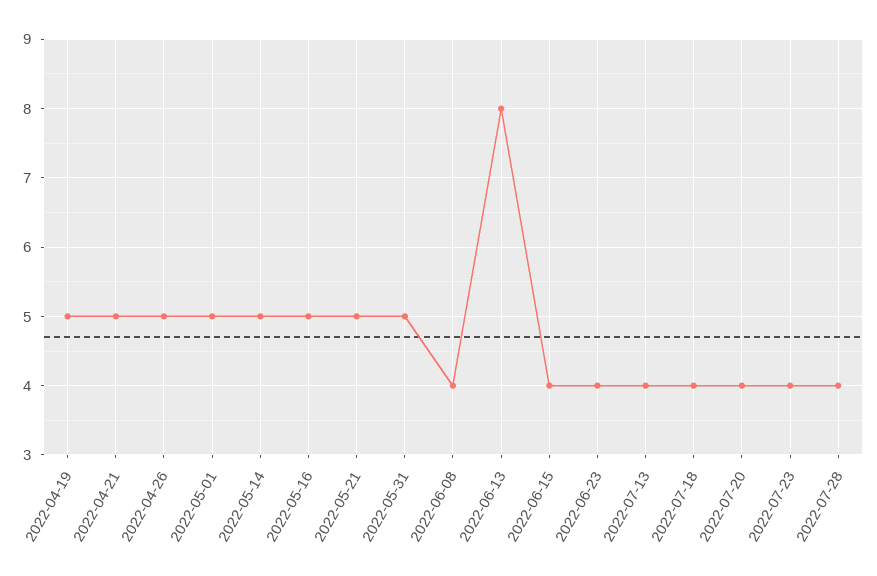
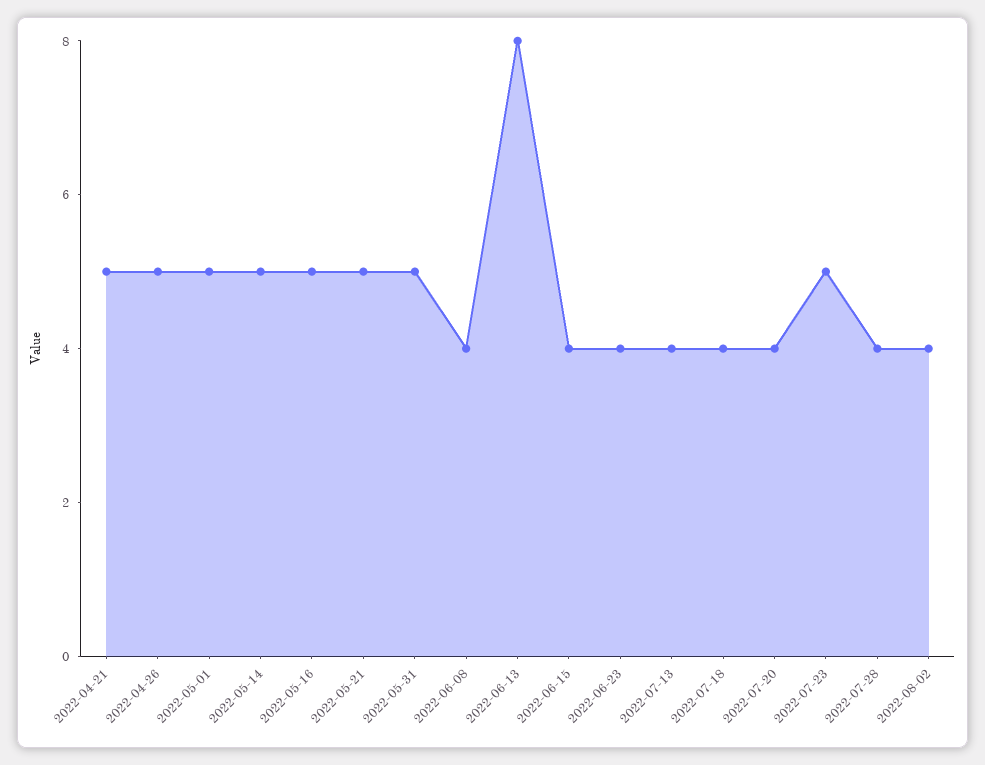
2022-04-19: 5 -> none
2022-07-23: 4 -> 5
2022-08-02: none -> 4

